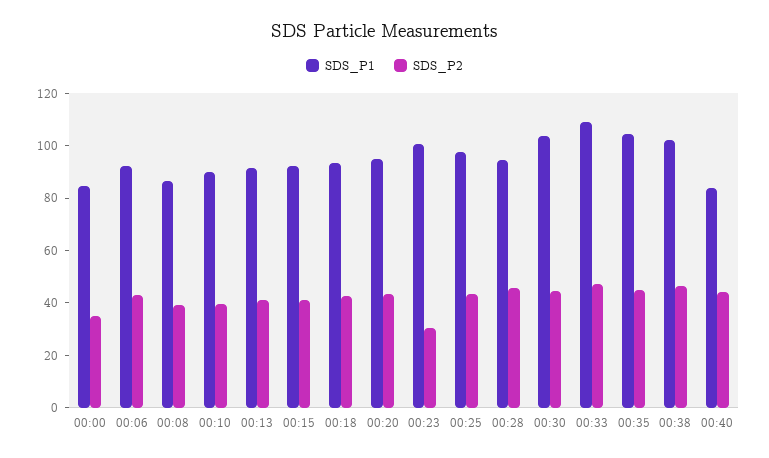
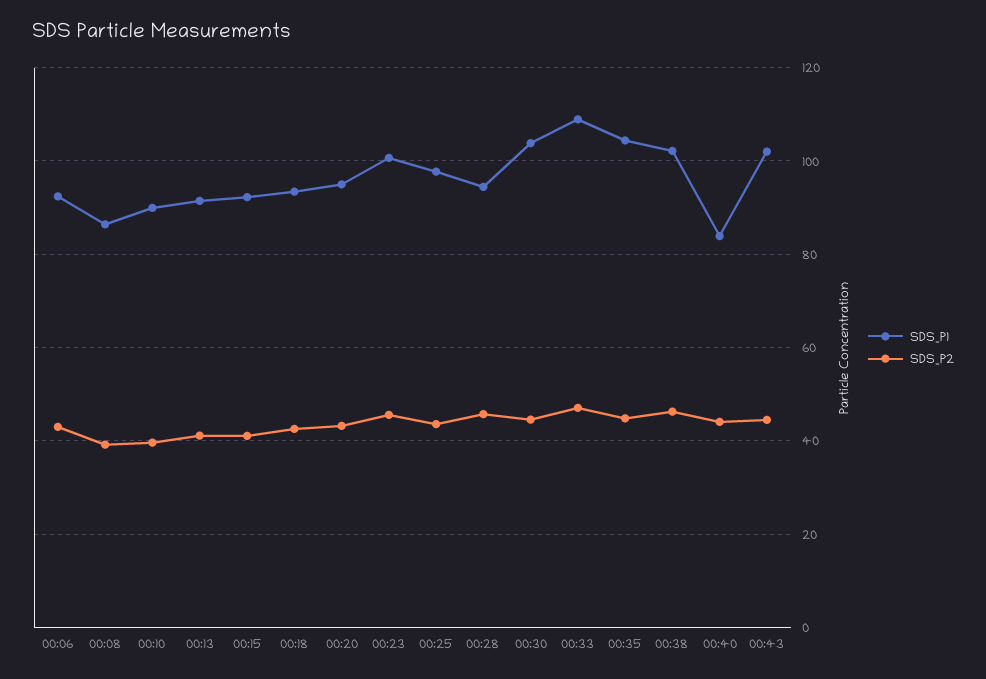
SDS_P1, 00:00: 85 -> none
SDS_P2, 00:00: 35 -> none
SDS_P2, 00:23: 30 -> 46
SDS_P1, 00:43: none -> 102
SDS_P2, 00:43: none -> 44

